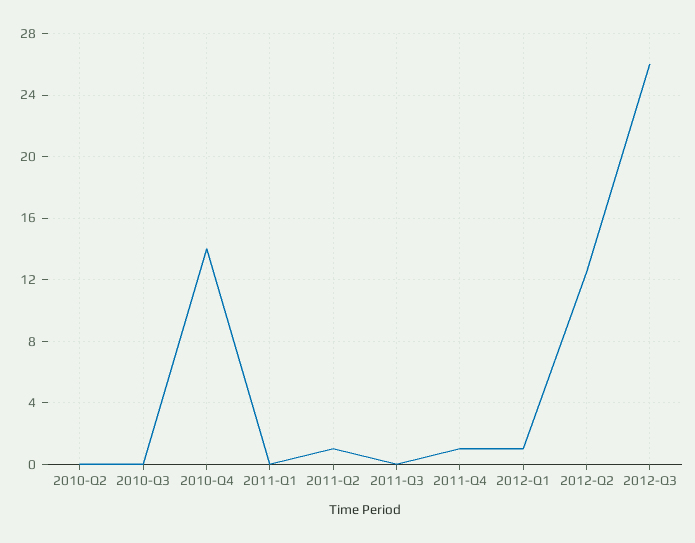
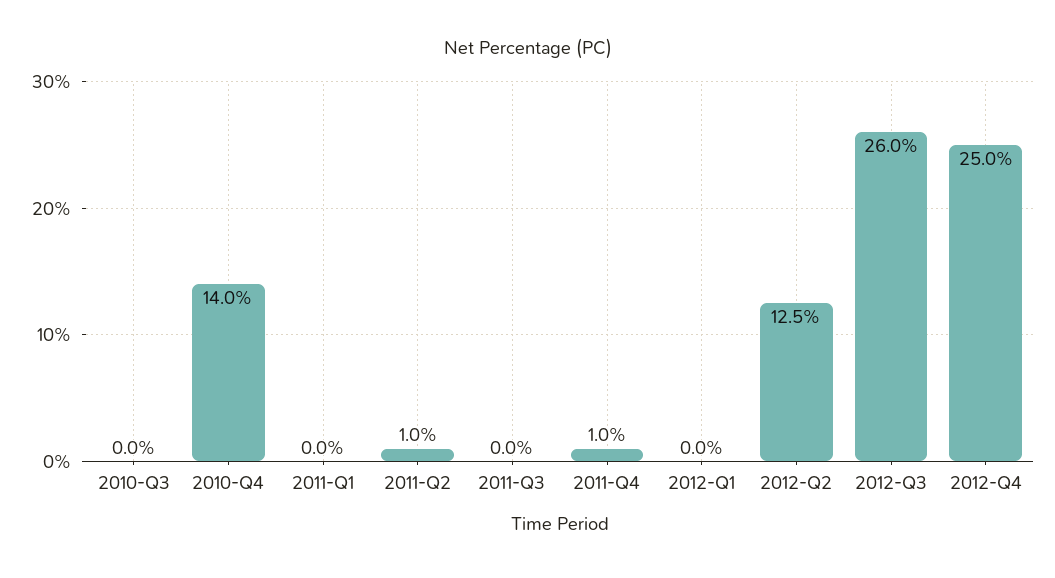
2010-Q2: 0 -> none
2012-Q1: 1 -> 0
2012-Q4: none -> 25

